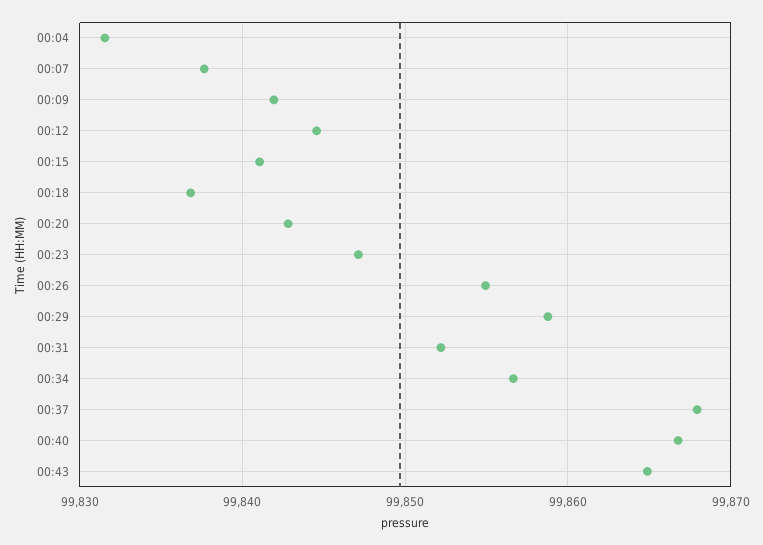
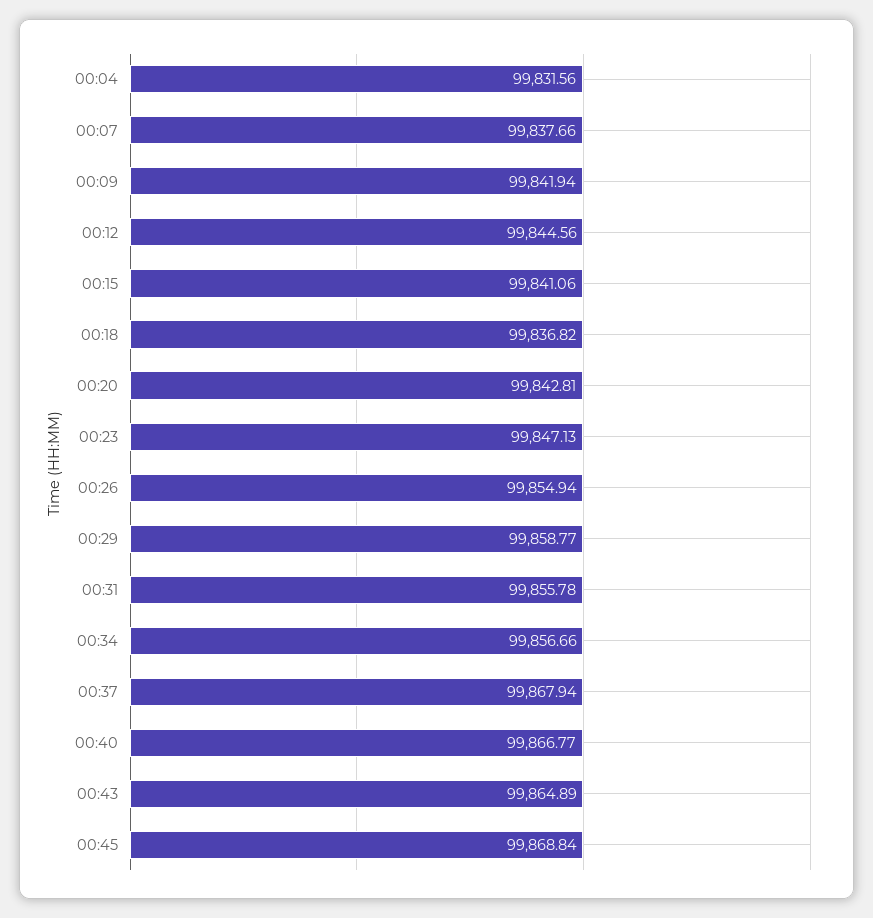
00:31: 99852 -> 99855.78
00:45: none -> 99868.84

